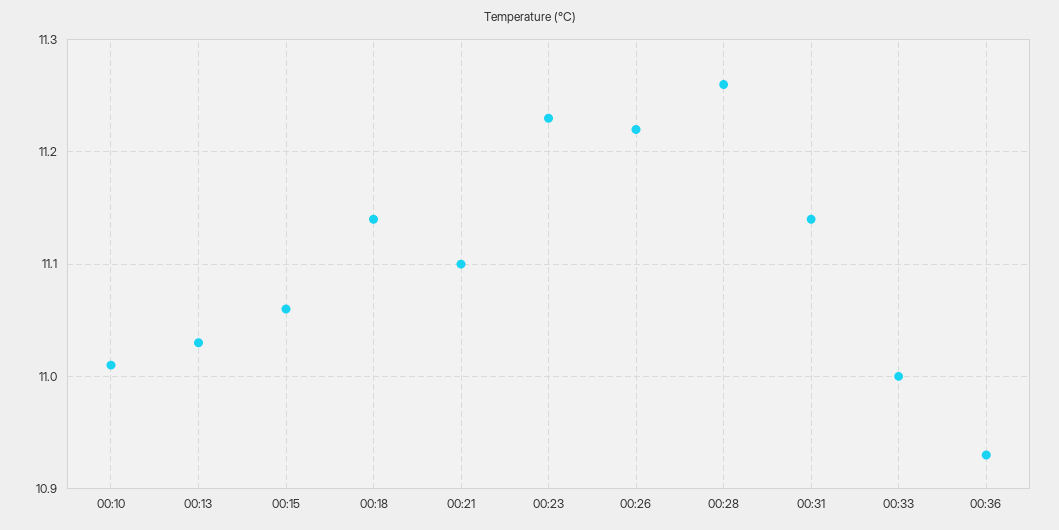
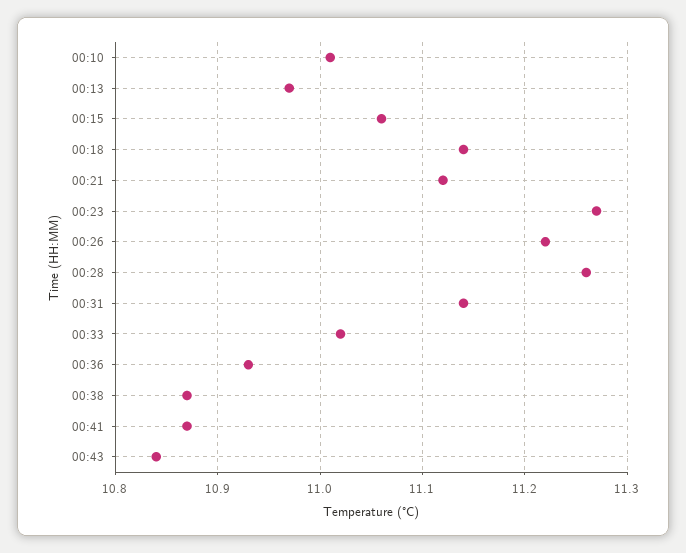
00:13: 11.03 -> 10.97
00:21: 11.1 -> 11.12
00:23: 11.23 -> 11.27
00:33: 11 -> 11.02
00:38: none -> 10.87
00:41: none -> 10.87
00:43: none -> 10.84

